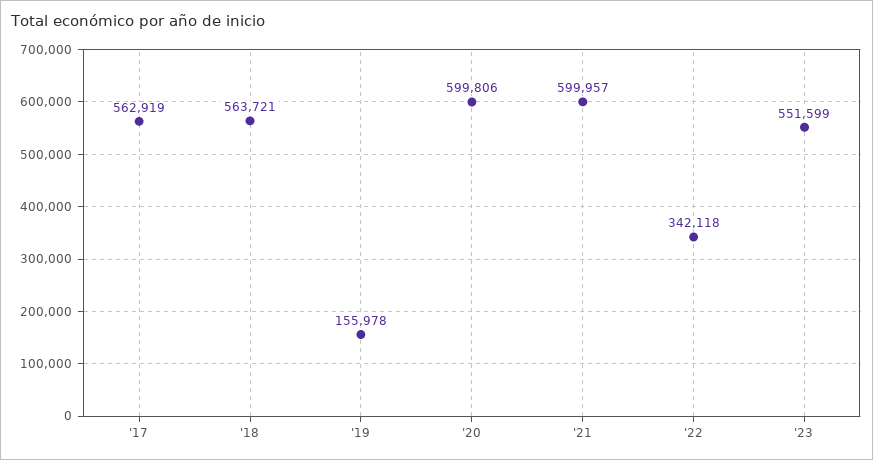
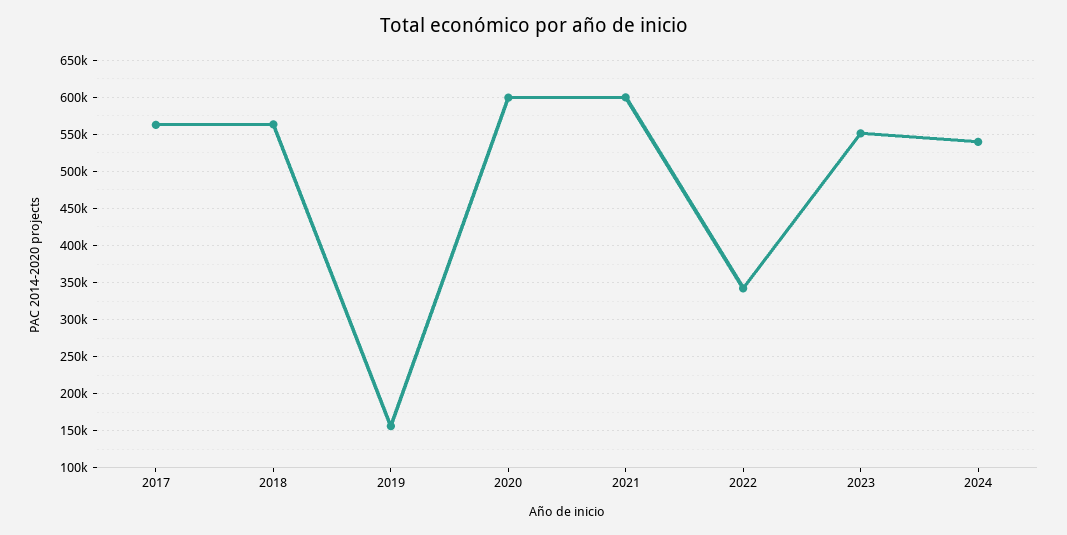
2024: none -> 540000

